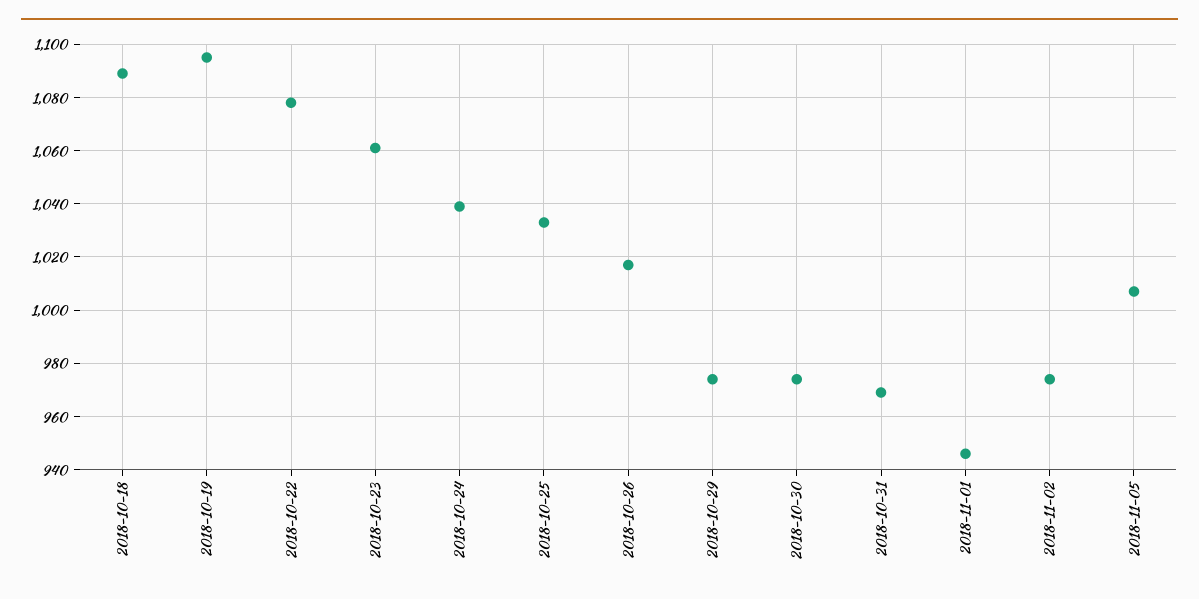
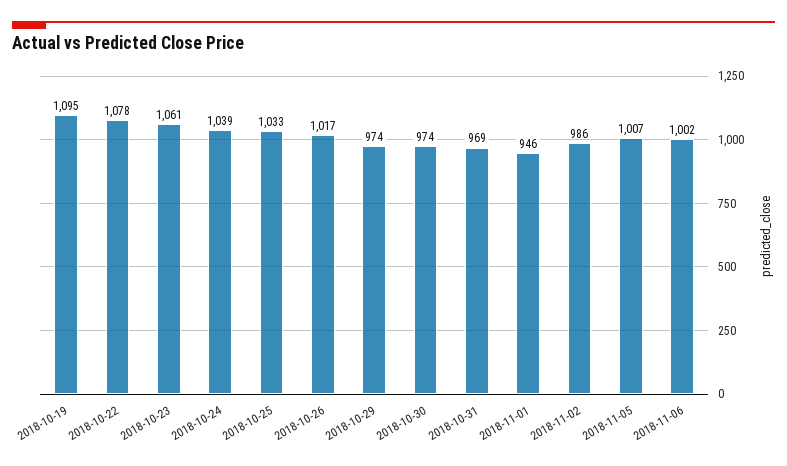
2018-10-18: 1090 -> none
2018-11-02: 975 -> 986
2018-11-06: none -> 1002

